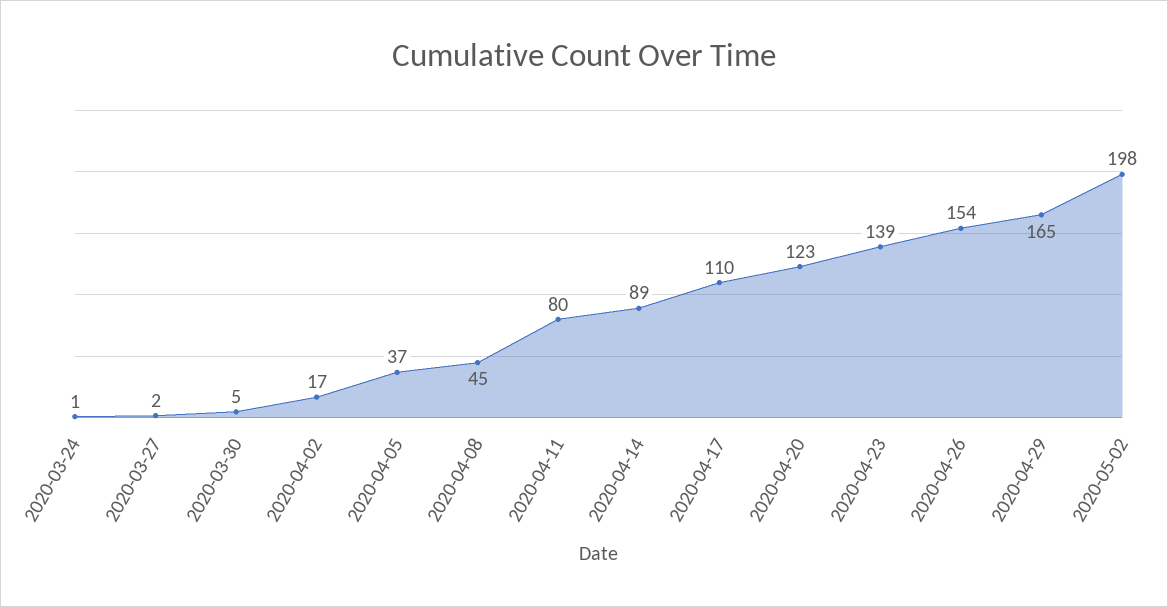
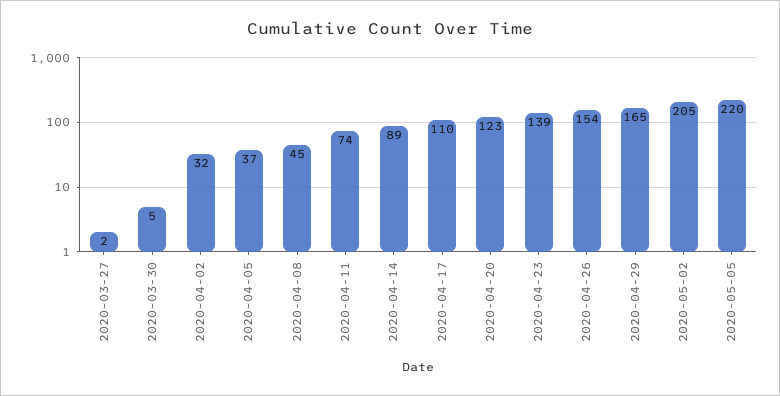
2020-03-24: 1 -> none
2020-04-02: 17 -> 32
2020-04-11: 80 -> 74
2020-05-02: 198 -> 205
2020-05-05: none -> 220

